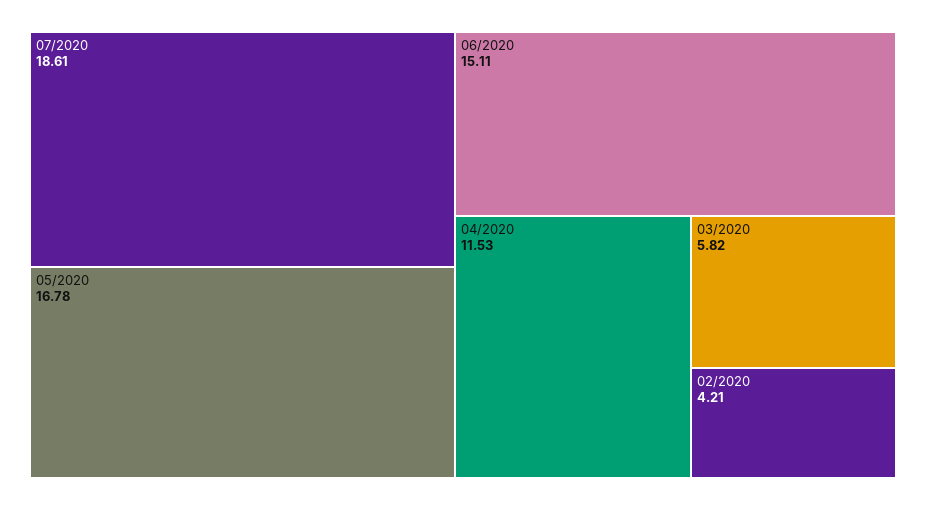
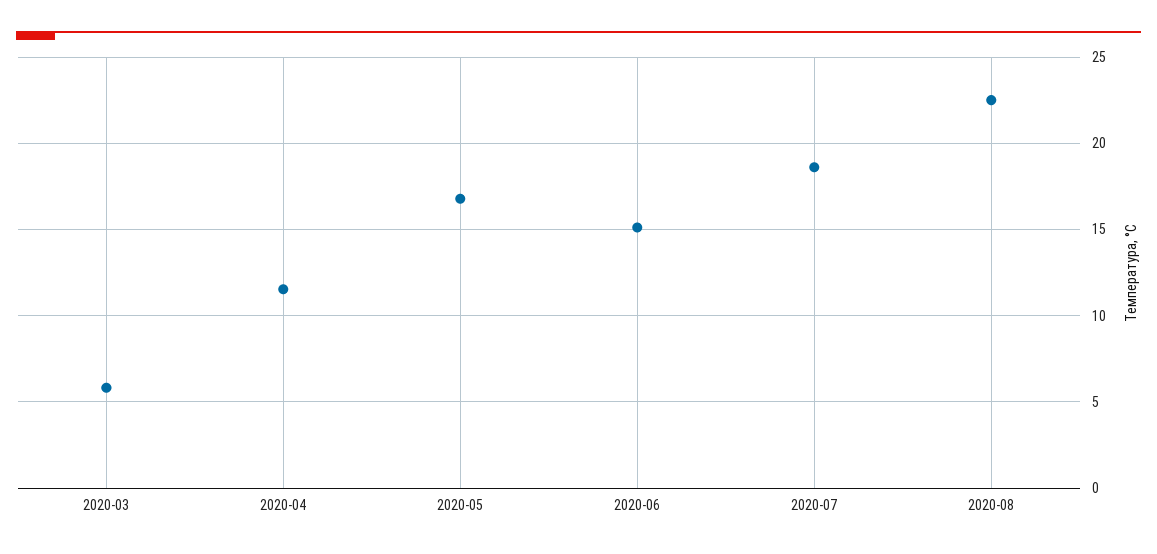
02/2020: 4.21 -> none
2020-08: none -> 22.5

